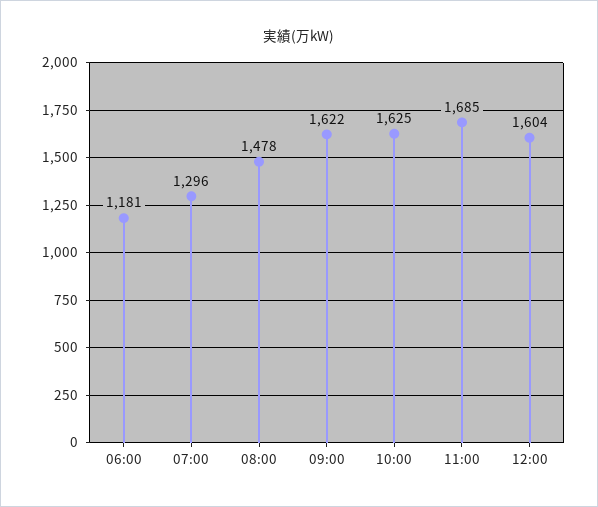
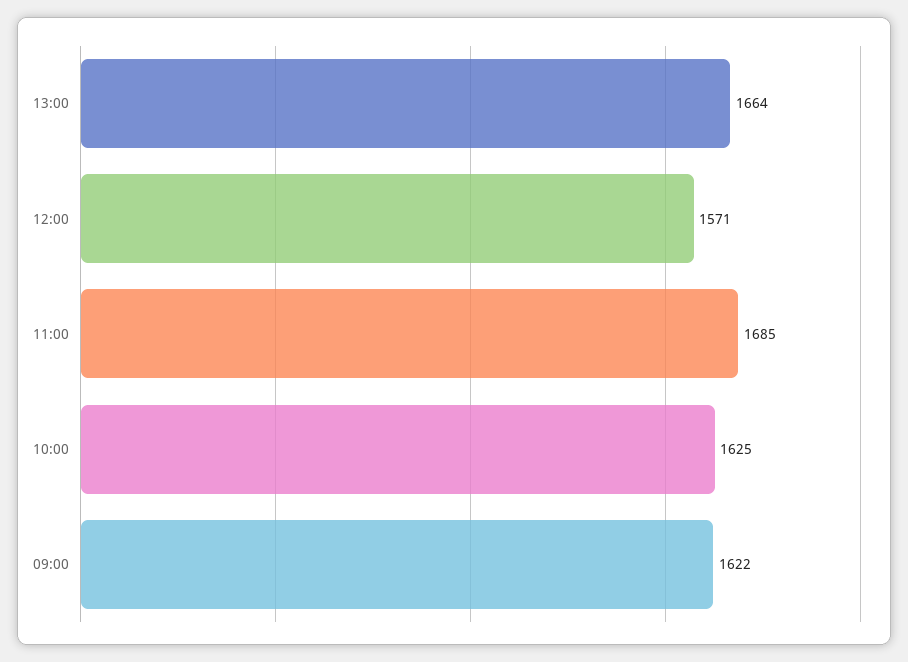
06:00: 1181 -> none
07:00: 1296 -> none
08:00: 1478 -> none
12:00: 1604 -> 1571
13:00: none -> 1664

